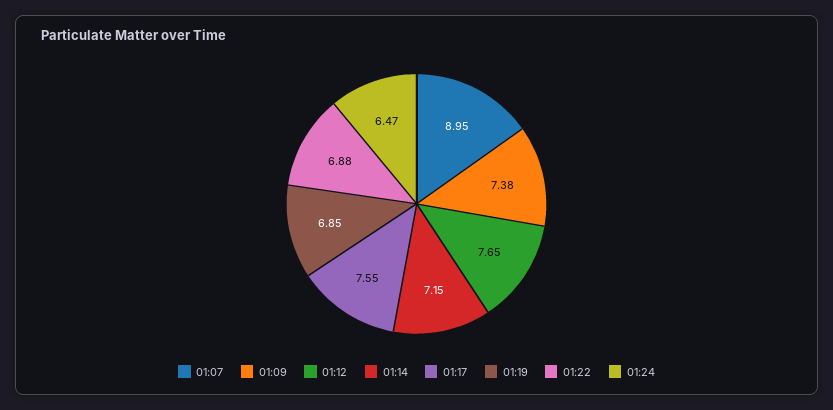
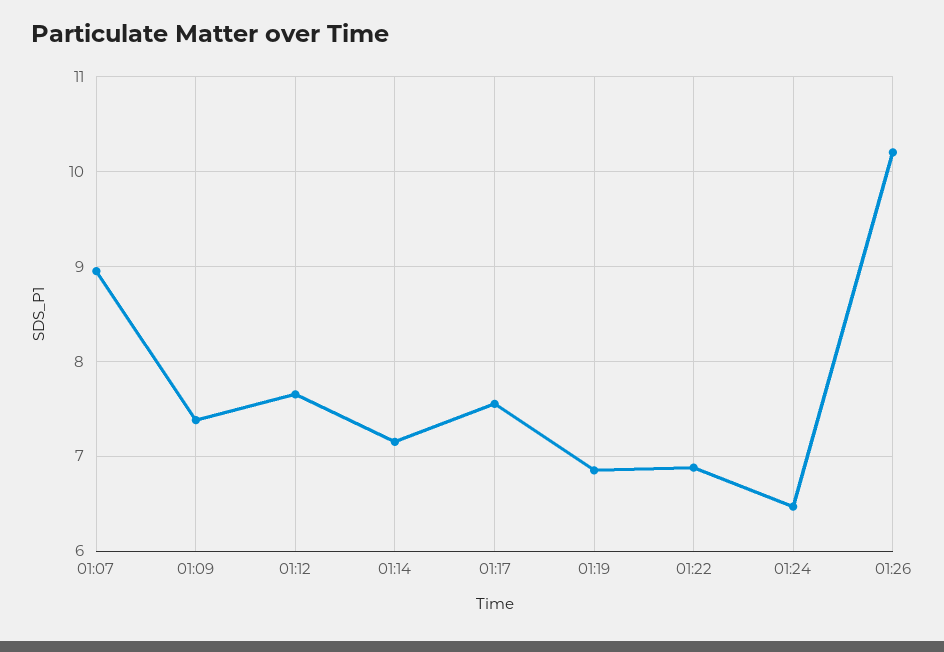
01:26: none -> 10.2

